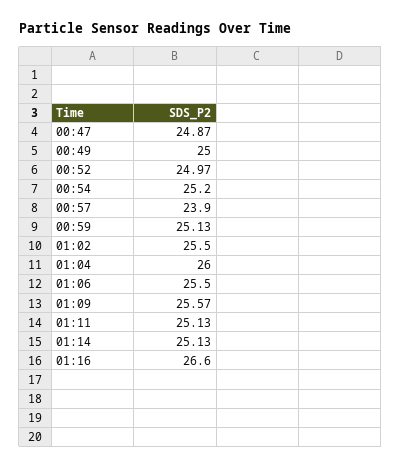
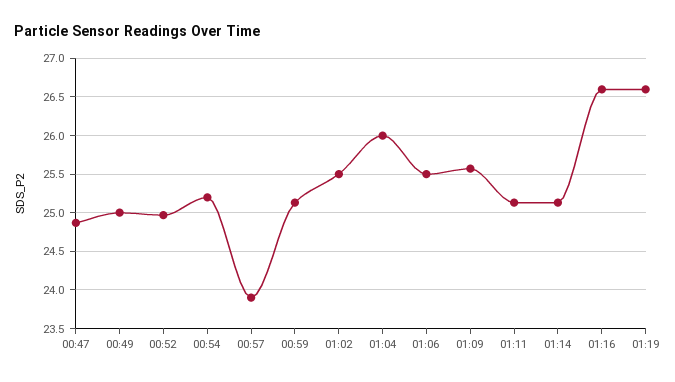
01:19: none -> 26.6

